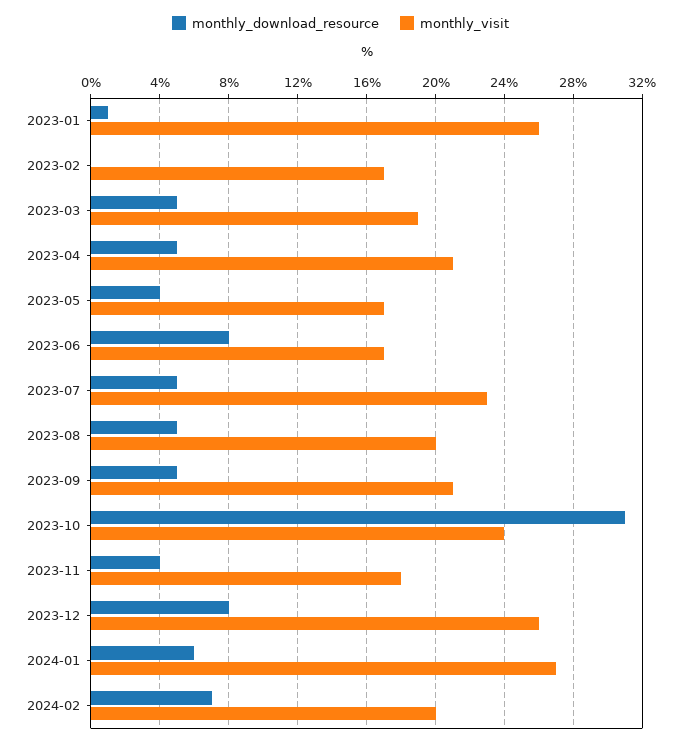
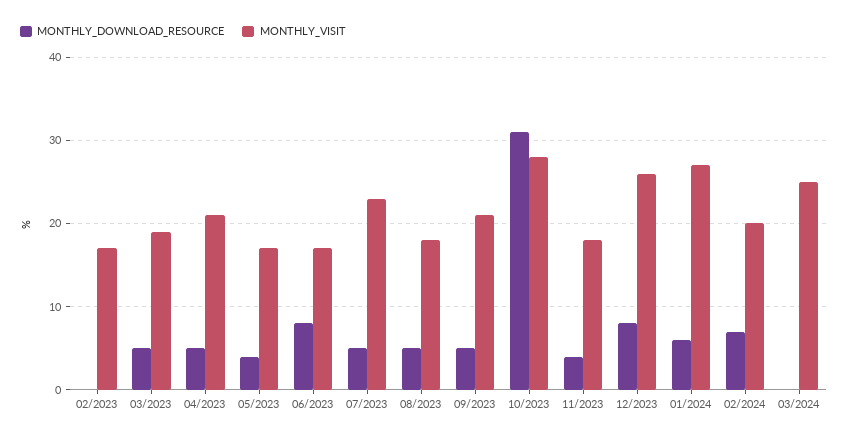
monthly_download_resource, 2023-01: 1 -> none
monthly_visit, 2023-01: 26 -> none
monthly_visit, 2023-08: 20 -> 18
monthly_visit, 2023-10: 24 -> 28
monthly_download_resource, 03/2024: none -> 0
monthly_visit, 03/2024: none -> 25

